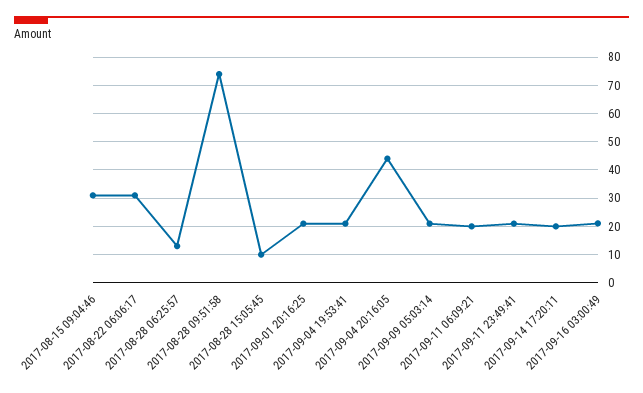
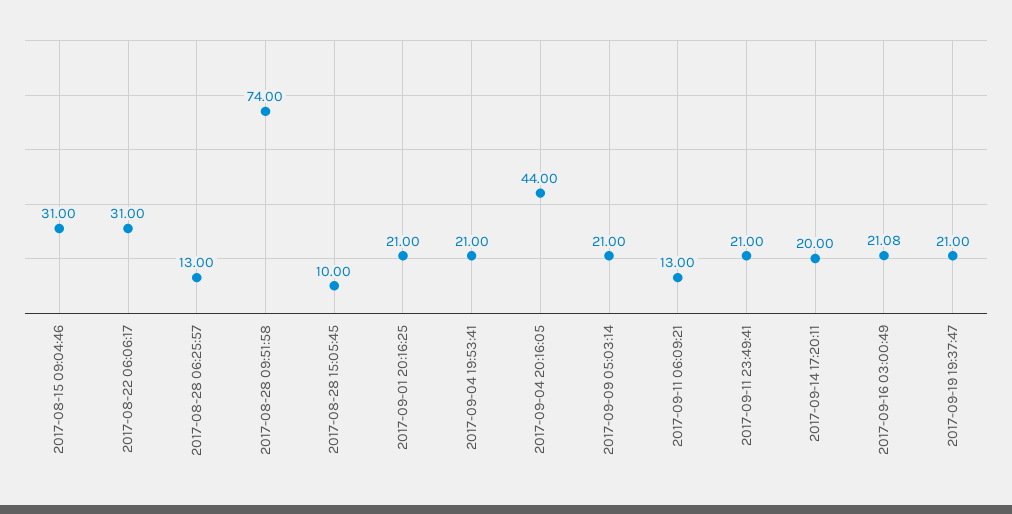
2017-09-11 06:09:21: 20 -> 13
2017-09-19 19:37:47: none -> 21

